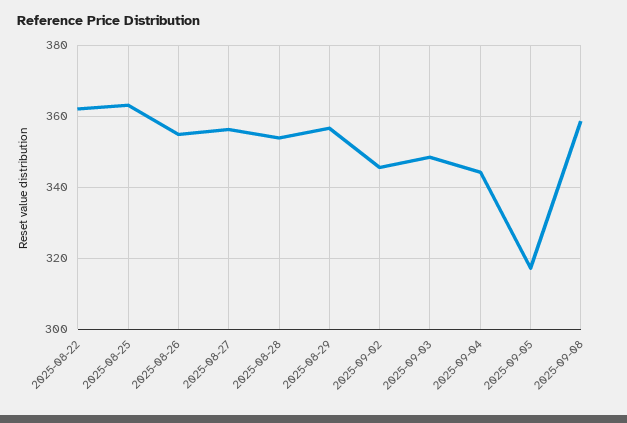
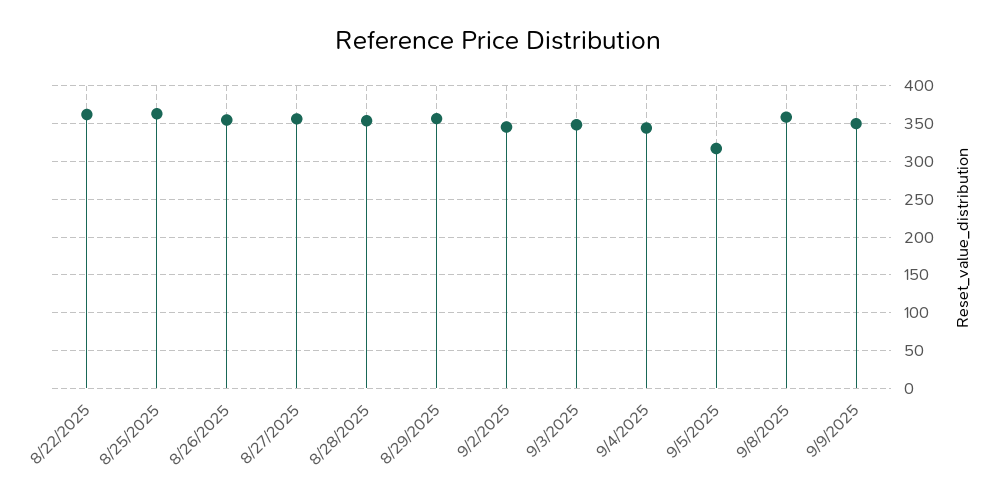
9/9/2025: none -> 350

